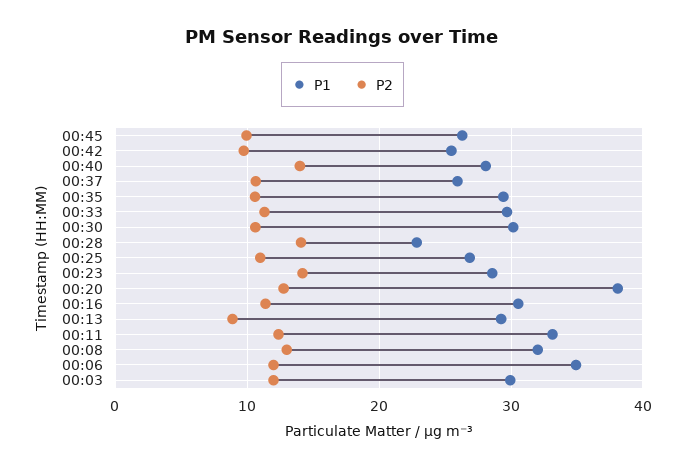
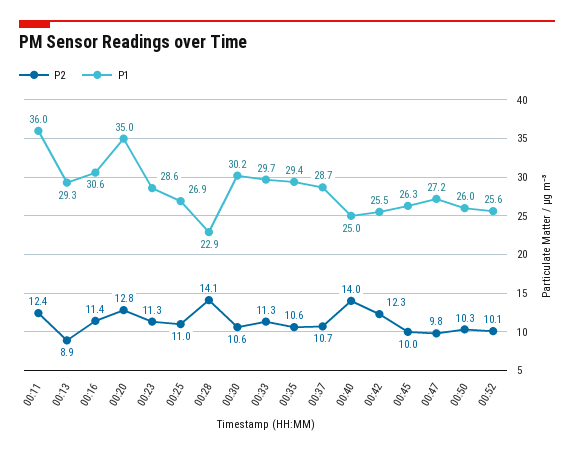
P2, 00:42: 10 -> 12.3
P1, 00:40: 28 -> 25
P1, 00:37: 26 -> 28.7
P2, 00:23: 14 -> 11.3
P1, 00:20: 38 -> 35
P1, 00:11: 33 -> 36
P1, 00:08: 32 -> none
P2, 00:08: 13 -> none
P1, 00:06: 35 -> none
P2, 00:06: 12 -> none
P1, 00:03: 30 -> none
P2, 00:03: 12 -> none
P2, 00:47: none -> 9.8
P1, 00:47: none -> 27.2
P2, 00:50: none -> 10.3
P1, 00:50: none -> 26
P2, 00:52: none -> 10.1
P1, 00:52: none -> 25.6

